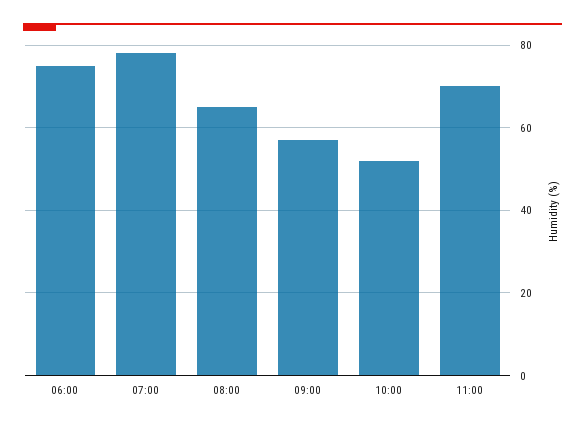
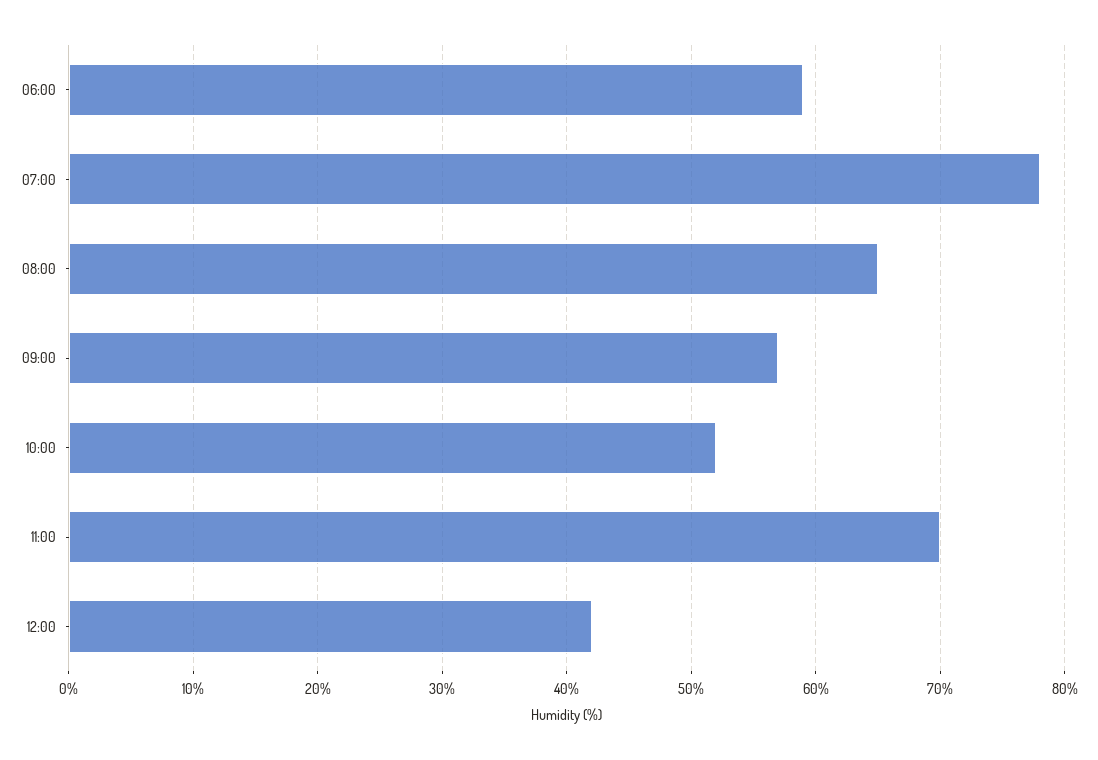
06:00: 75 -> 59
12:00: none -> 42

